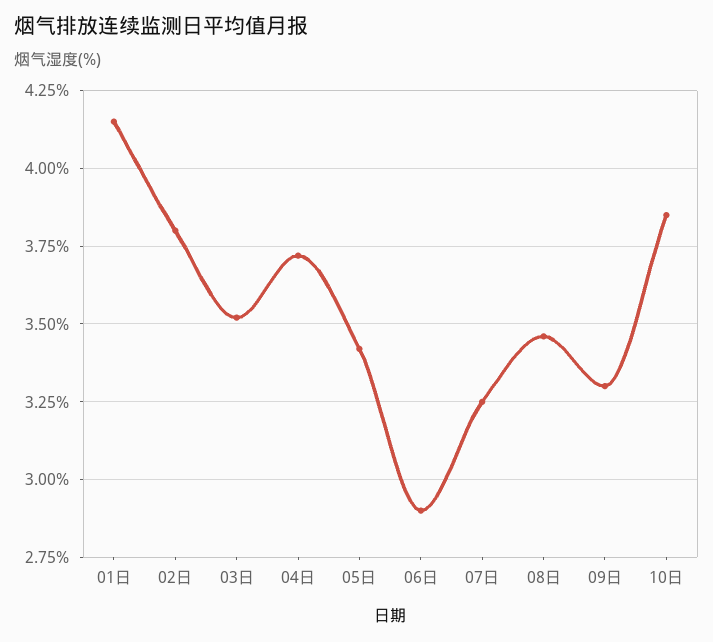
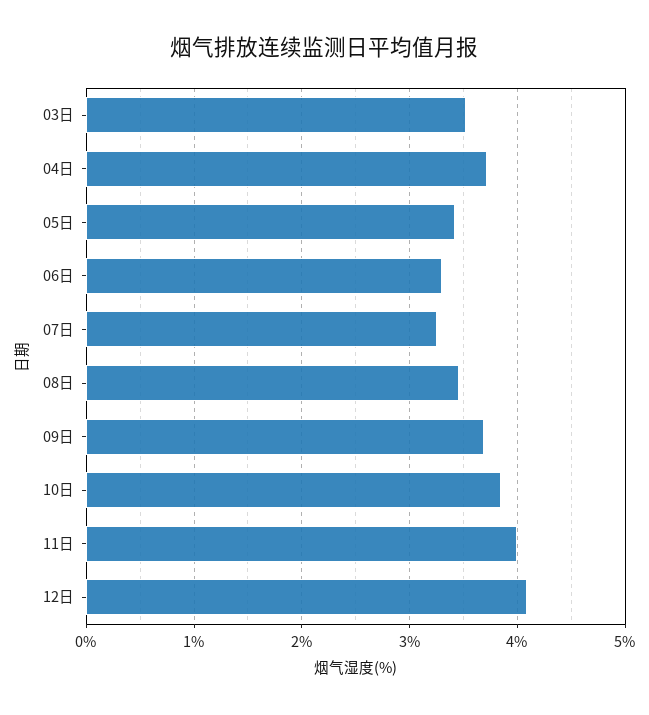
01日: 4.15 -> none
02日: 3.8 -> none
06日: 2.9 -> 3.3
09日: 3.3 -> 3.7
11日: none -> 4
12日: none -> 4.1

